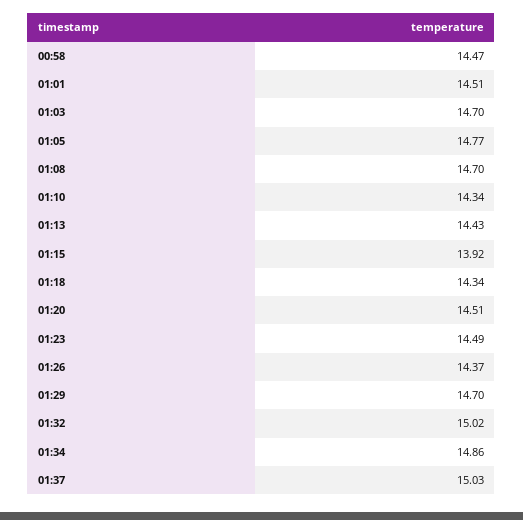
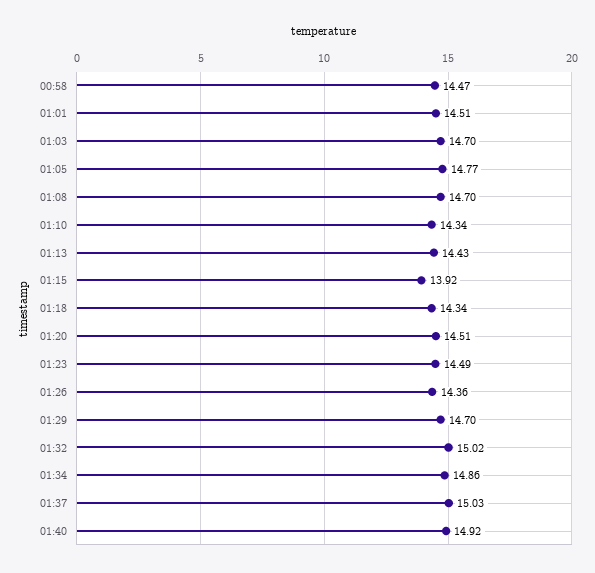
01:26: 14.37 -> 14.36
01:40: none -> 14.92

